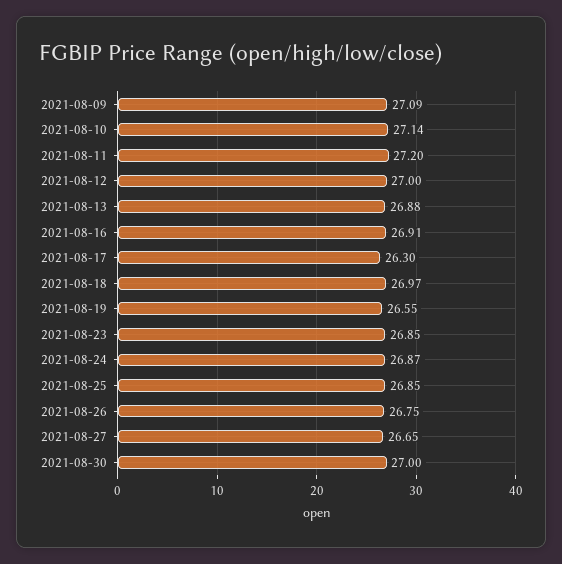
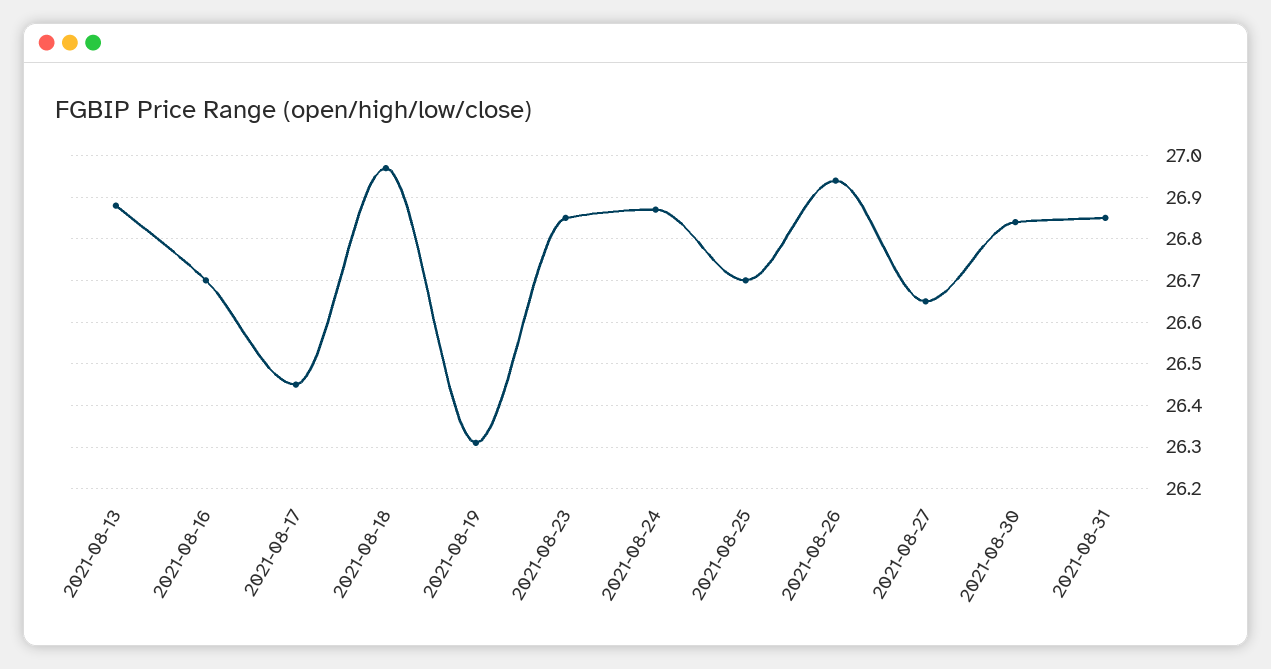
2021-08-09: 27.09 -> none
2021-08-10: 27.14 -> none
2021-08-11: 27.2 -> none
2021-08-12: 27 -> none
2021-08-16: 26.91 -> 26.7
2021-08-17: 26.3 -> 26.45
2021-08-19: 26.55 -> 26.3
2021-08-25: 26.85 -> 26.7
2021-08-26: 26.75 -> 26.95
2021-08-30: 27 -> 26.85
2021-08-31: none -> 26.85

